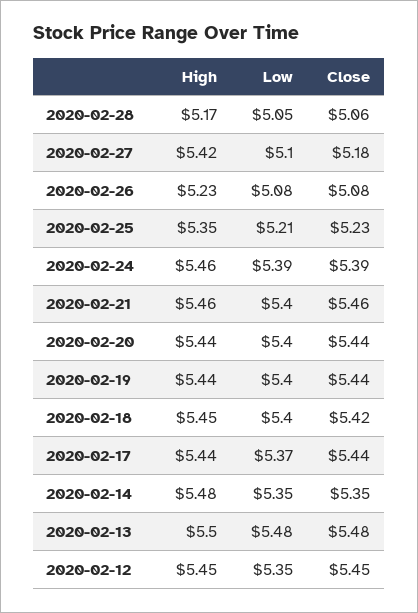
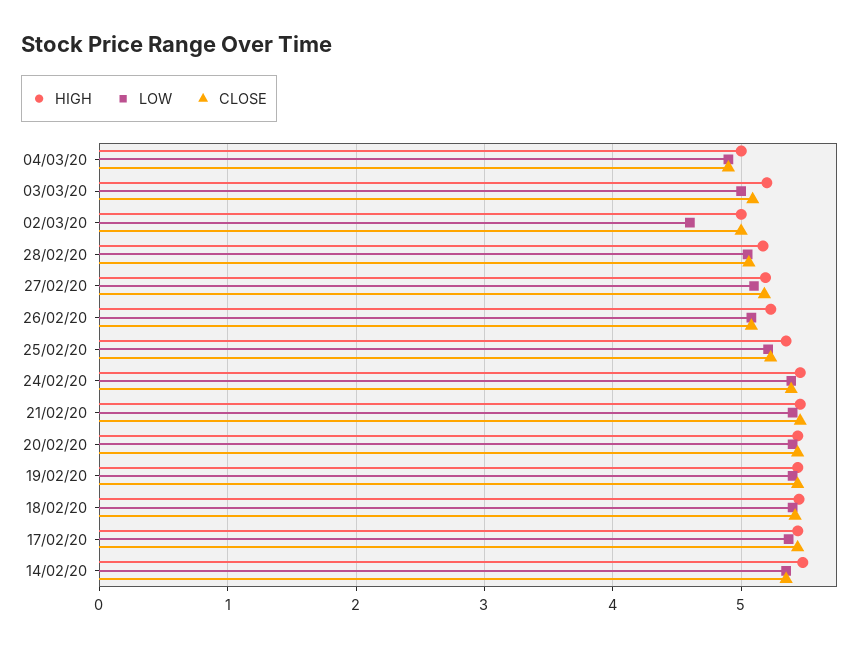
High, 2020-02-27: 5.42 -> 5.2
High, 2020-02-13: 5.5 -> none
Low, 2020-02-13: 5.48 -> none
Close, 2020-02-13: 5.48 -> none
High, 2020-02-12: 5.45 -> none
Low, 2020-02-12: 5.35 -> none
Close, 2020-02-12: 5.45 -> none
High, 04/03/20: none -> 5
Low, 04/03/20: none -> 4.9
Close, 04/03/20: none -> 4.9
High, 03/03/20: none -> 5.2
Low, 03/03/20: none -> 5
Close, 03/03/20: none -> 5.1
High, 02/03/20: none -> 5
Low, 02/03/20: none -> 4.6
Close, 02/03/20: none -> 5

